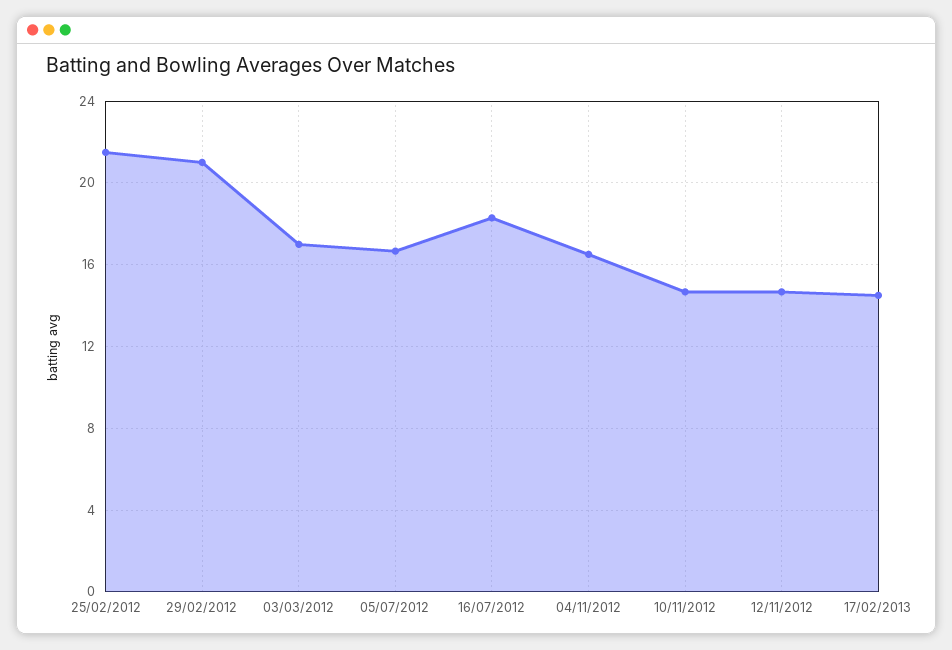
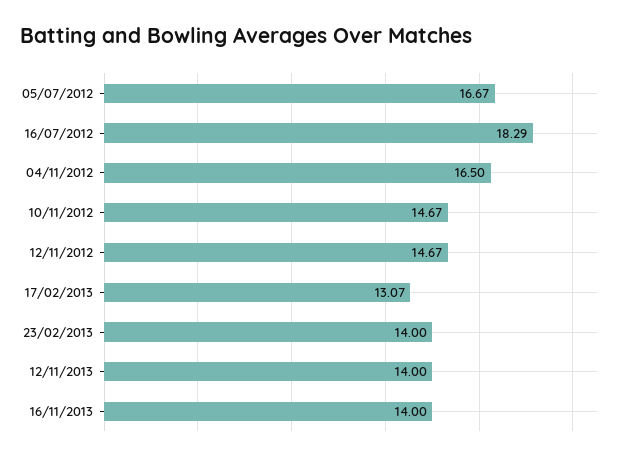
25/02/2012: 21.5 -> none
29/02/2012: 21 -> none
03/03/2012: 17 -> none
17/02/2013: 14.5 -> 13.07
23/02/2013: none -> 14
12/11/2013: none -> 14
16/11/2013: none -> 14

